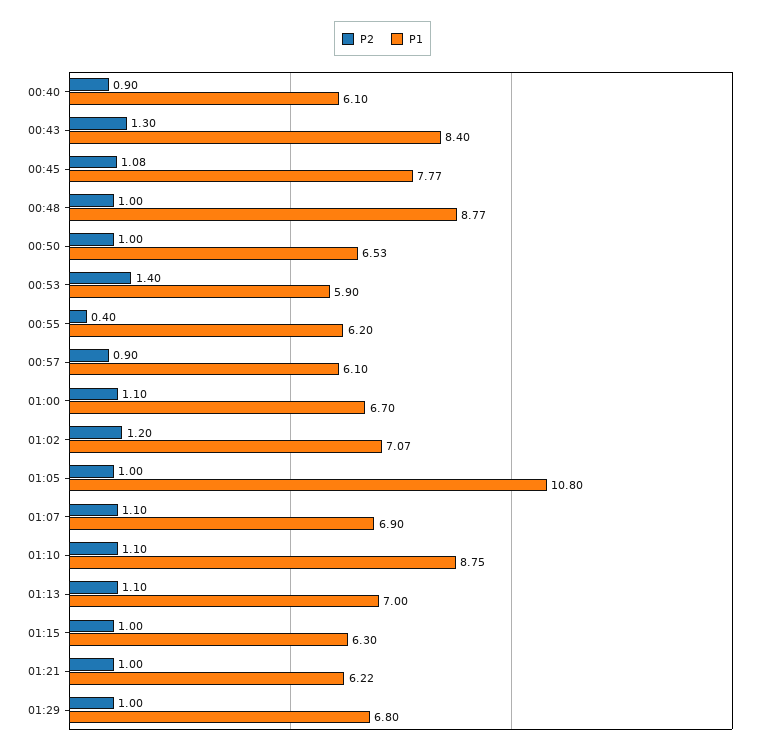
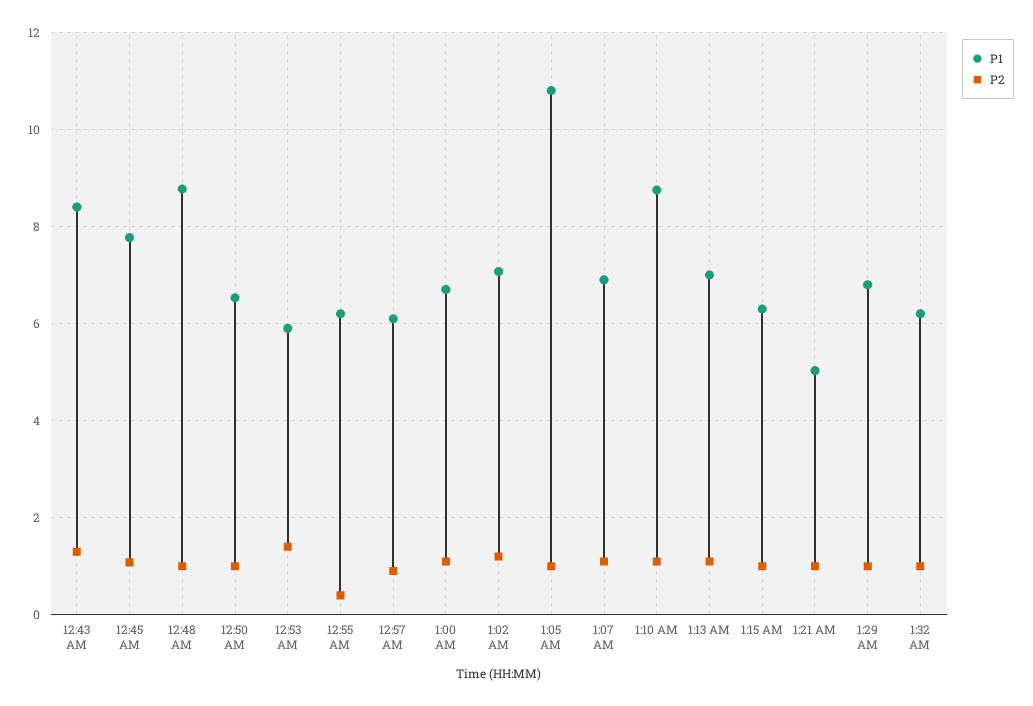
P2, 00:40: 0.9 -> none
P1, 00:40: 6.1 -> none
P1, 01:21: 6.22 -> 5
P1, 1:32 AM: none -> 6.2
P2, 1:32 AM: none -> 1

